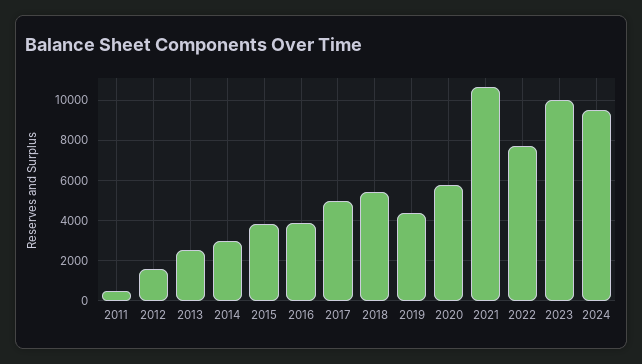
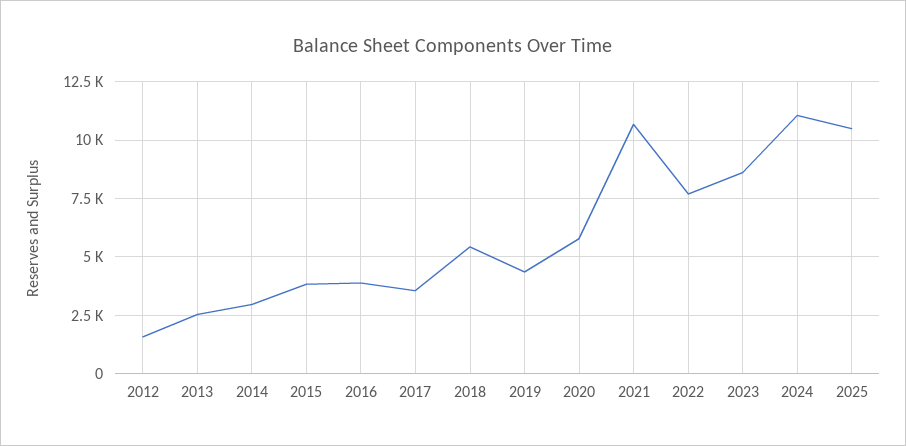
2011: 500 -> none
2017: 5000 -> 3500
2023: 10000 -> 8500
2024: 9500 -> 11000
2025: none -> 10500

